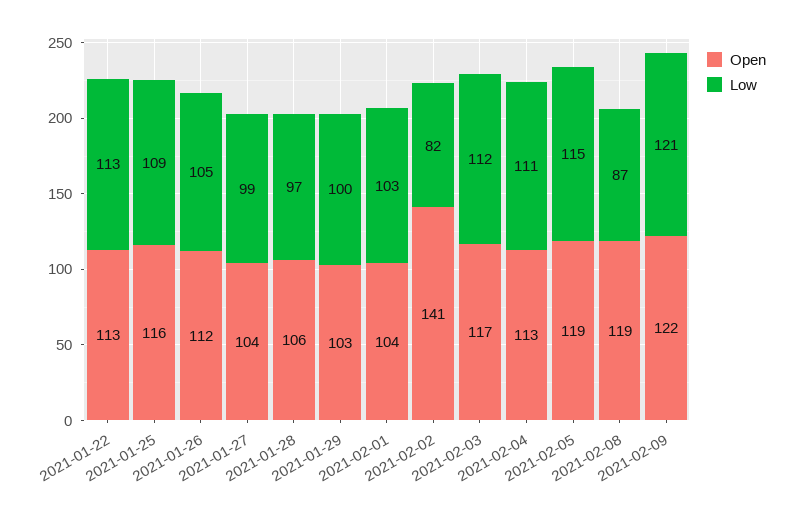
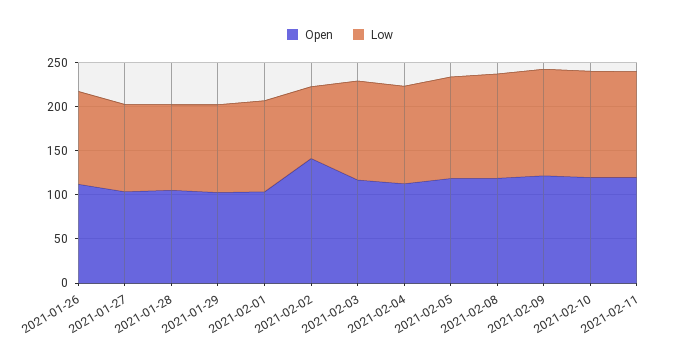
Open, 2021-01-22: 113 -> none
Low, 2021-01-22: 113 -> none
Open, 2021-01-25: 116 -> none
Low, 2021-01-25: 109 -> none
Low, 2021-02-08: 87 -> 120
Open, 2021-02-10: none -> 120
Low, 2021-02-10: none -> 120
Open, 2021-02-11: none -> 120
Low, 2021-02-11: none -> 120

